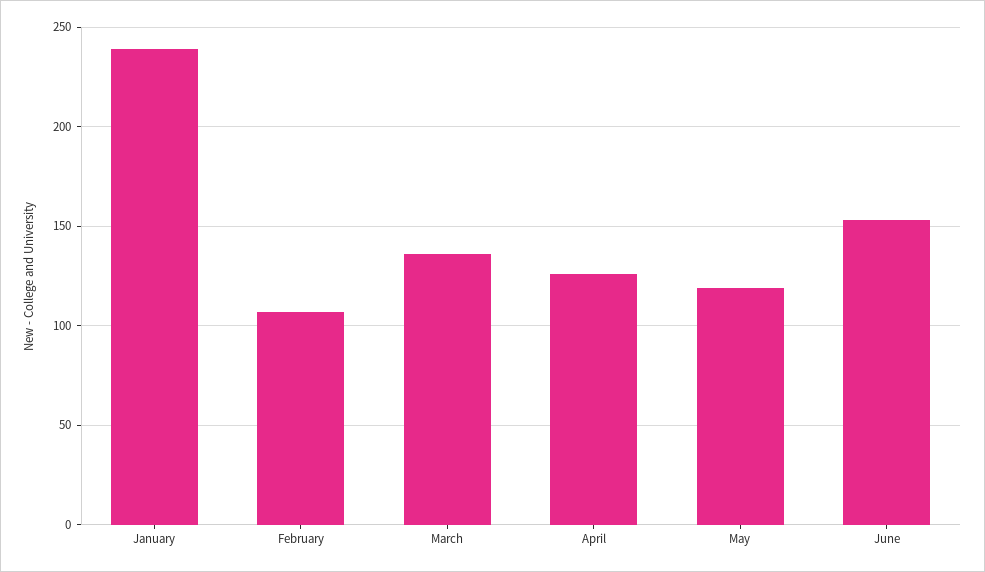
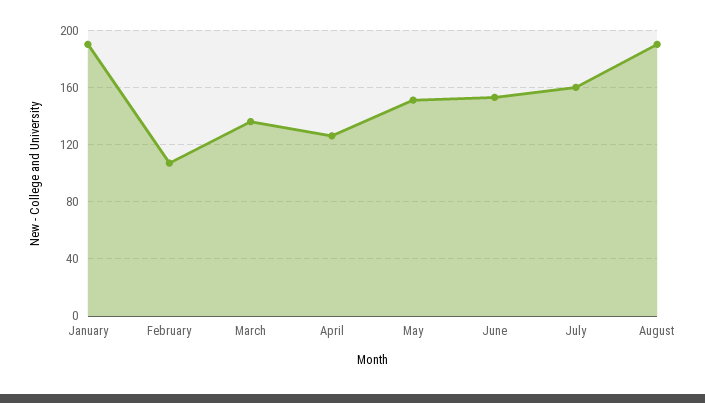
January: 240 -> 190
May: 120 -> 150
July: none -> 160
August: none -> 190

